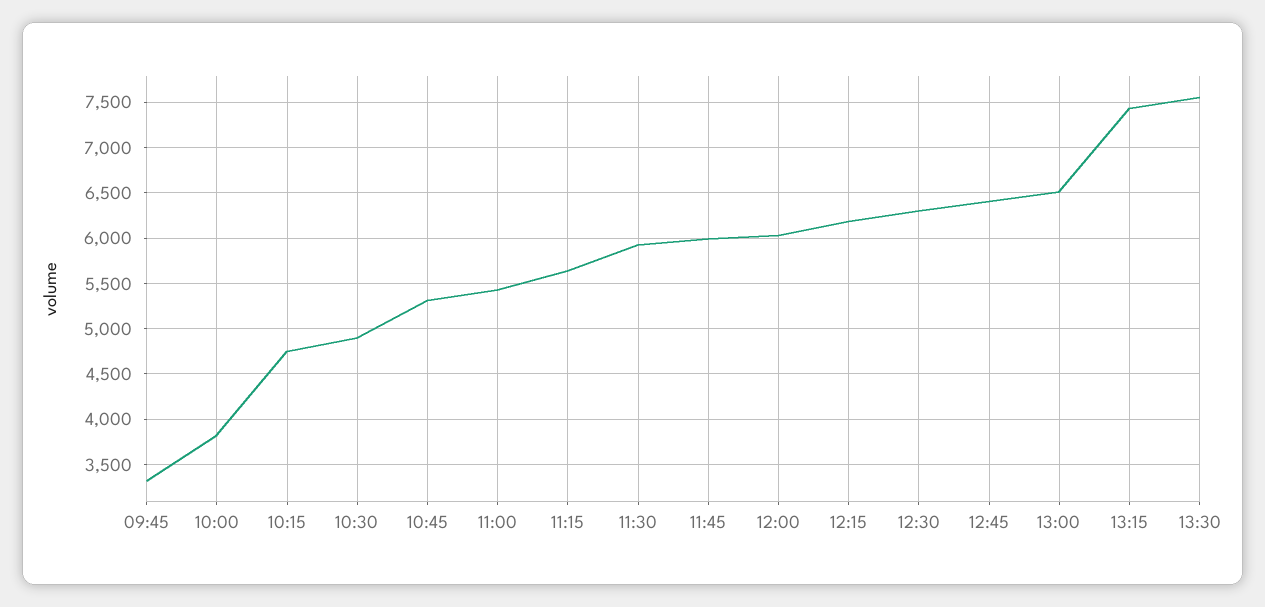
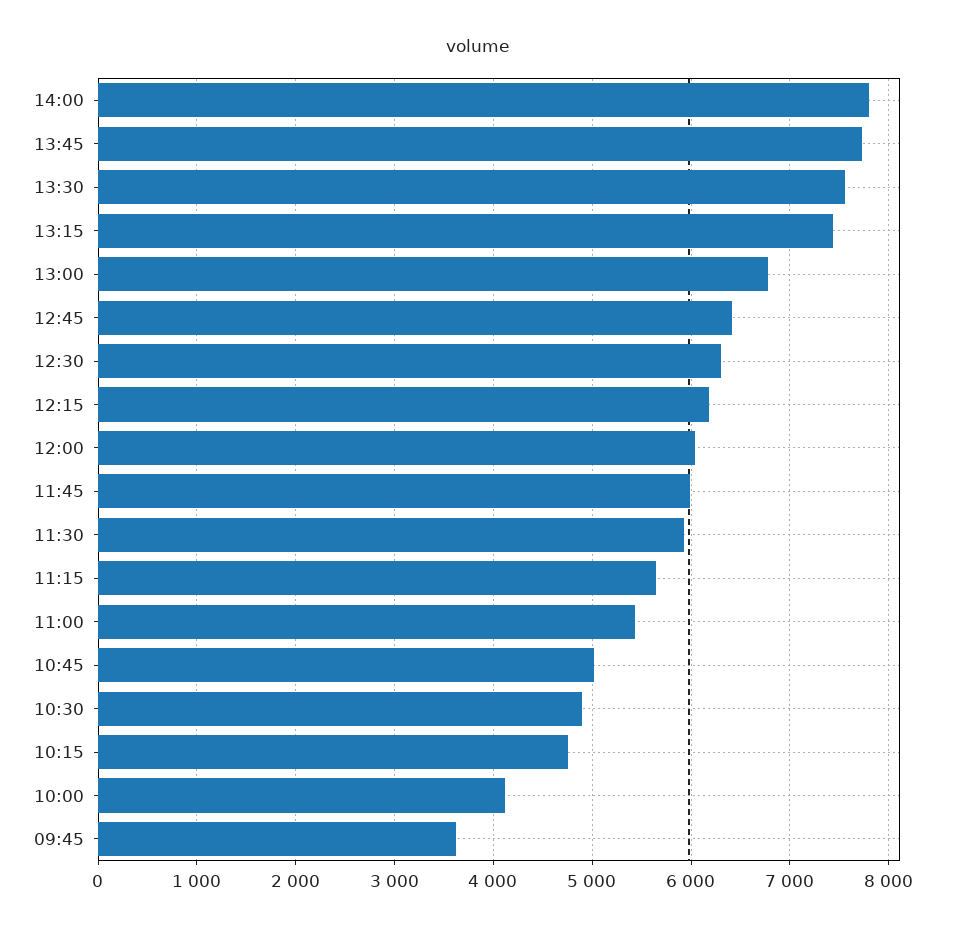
09:45: 3300 -> 3600
10:00: 3800 -> 4100
10:45: 5300 -> 5000
13:00: 6500 -> 6800
14:00: none -> 7800
13:45: none -> 7700

